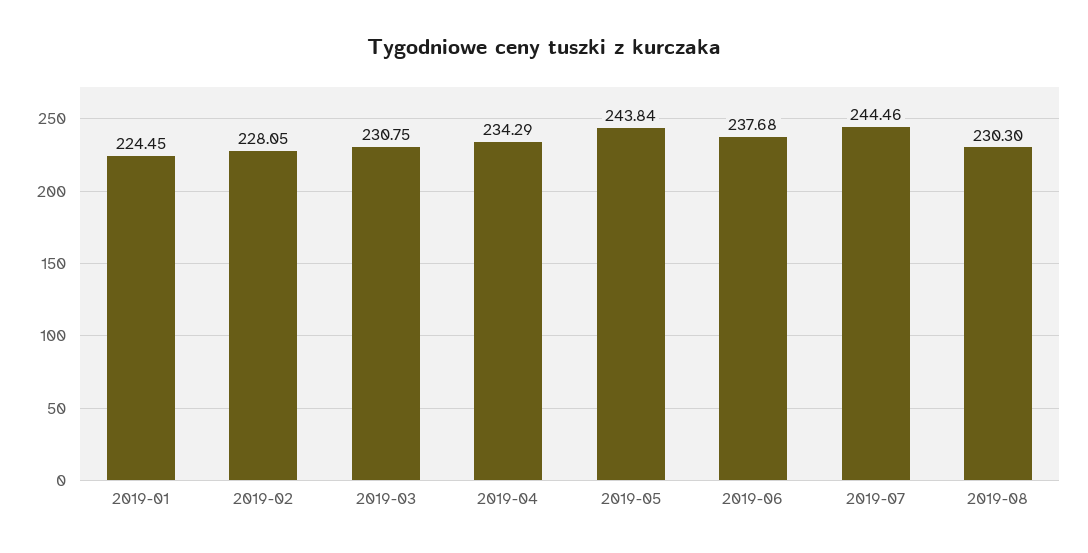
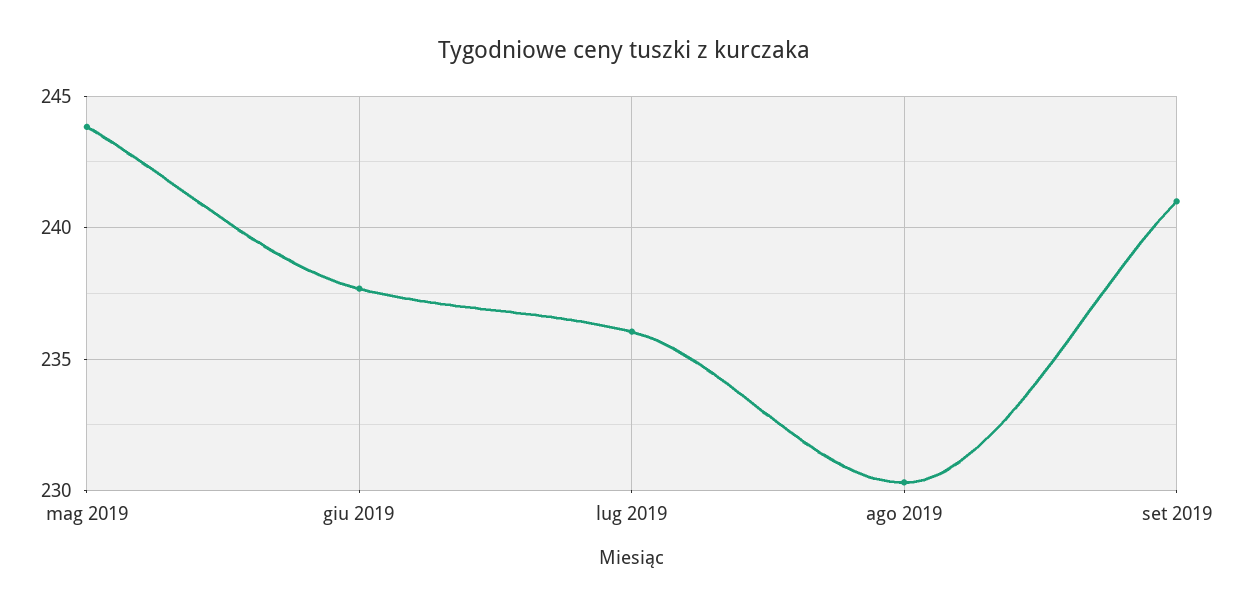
2019-01: 224.45 -> none
2019-02: 228.05 -> none
2019-03: 230.75 -> none
2019-04: 234.29 -> none
2019-07: 244.46 -> 236
set 2019: none -> 241

